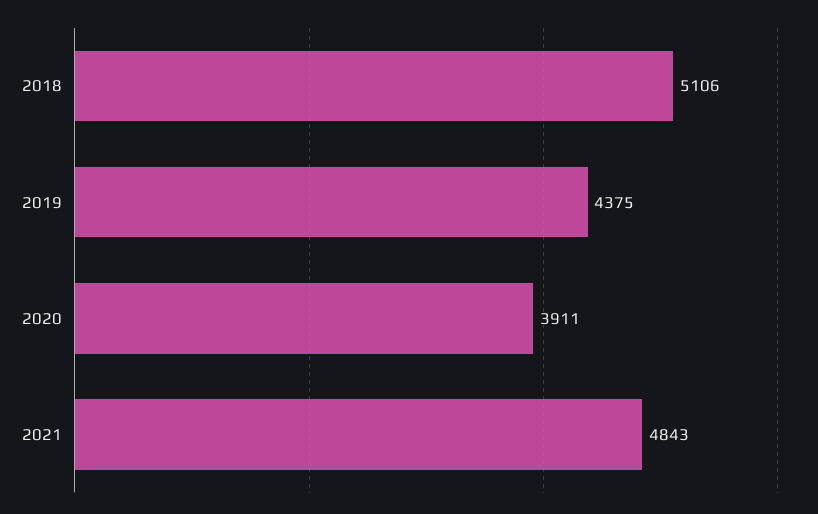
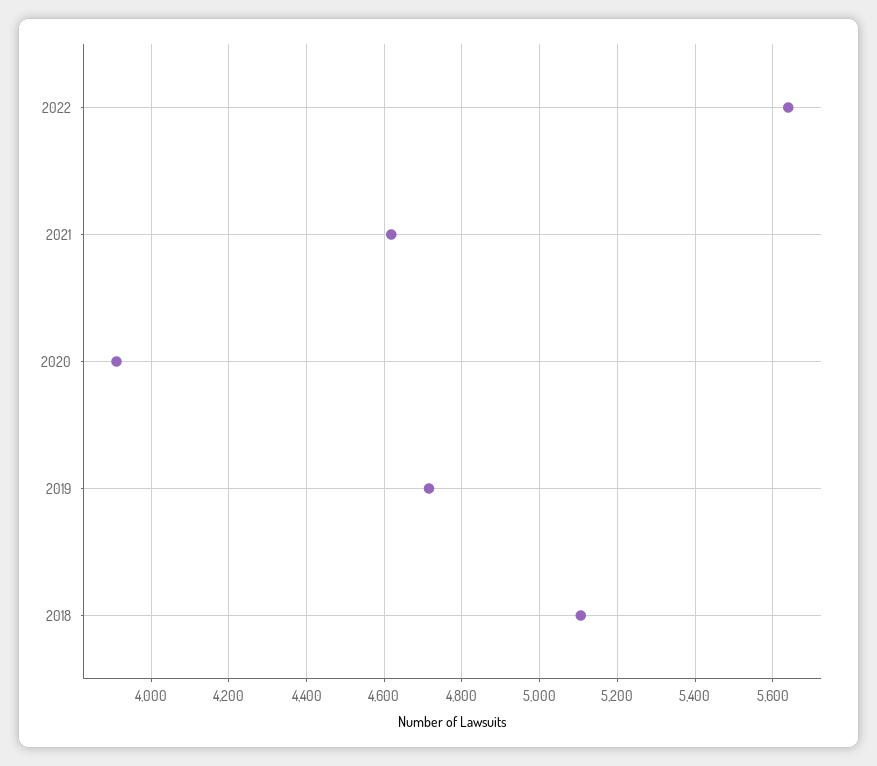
2019: 4375 -> 4720
2021: 4843 -> 4620
2022: none -> 5640

